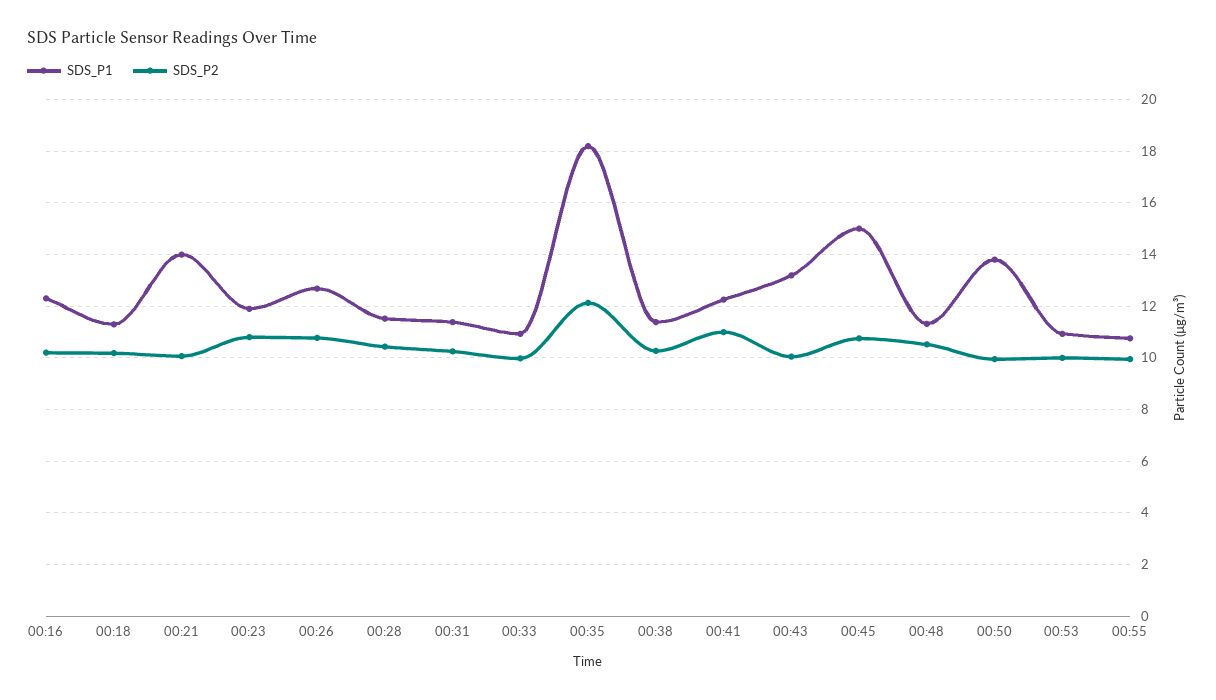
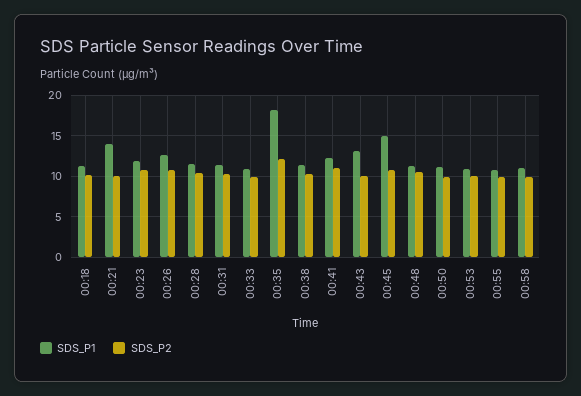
SDS_P1, 00:16: 12.25 -> none
SDS_P2, 00:16: 10.25 -> none
SDS_P1, 00:50: 13.75 -> 11
SDS_P1, 00:58: none -> 11
SDS_P2, 00:58: none -> 10

